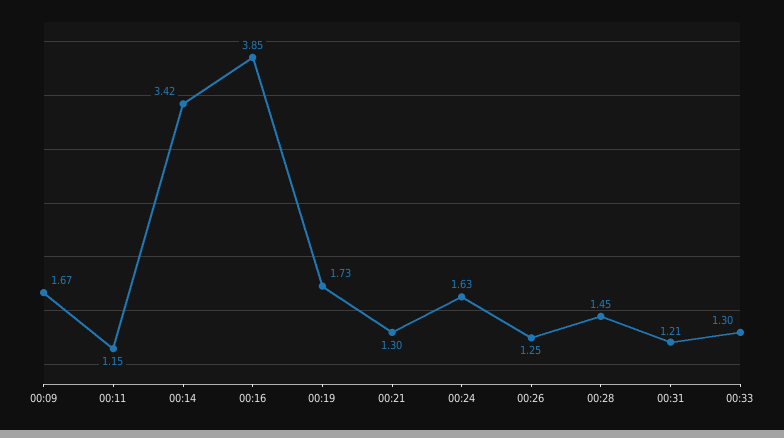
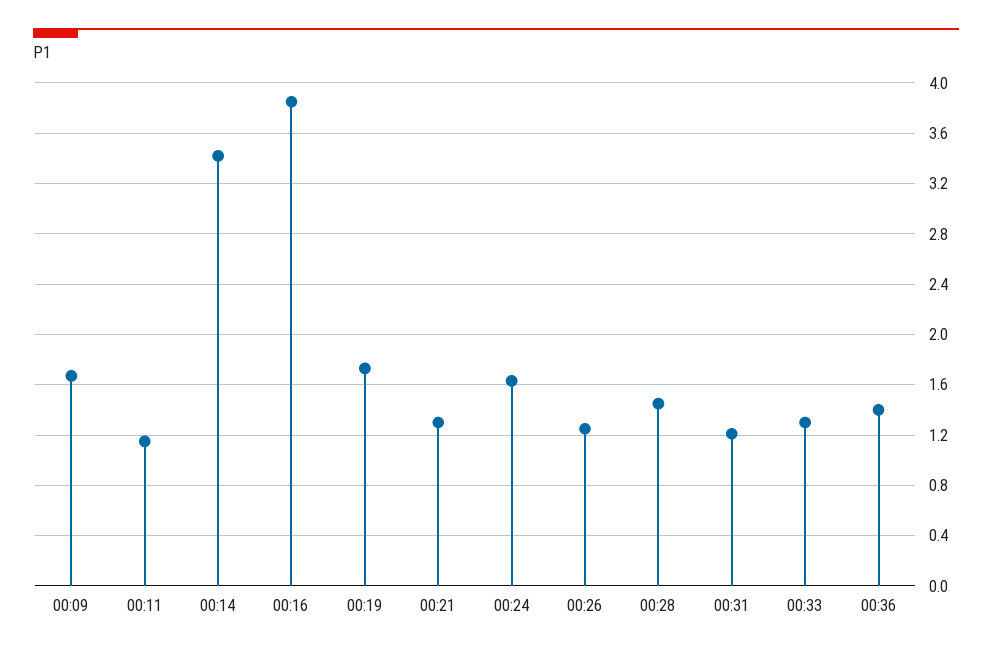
00:36: none -> 1.4

